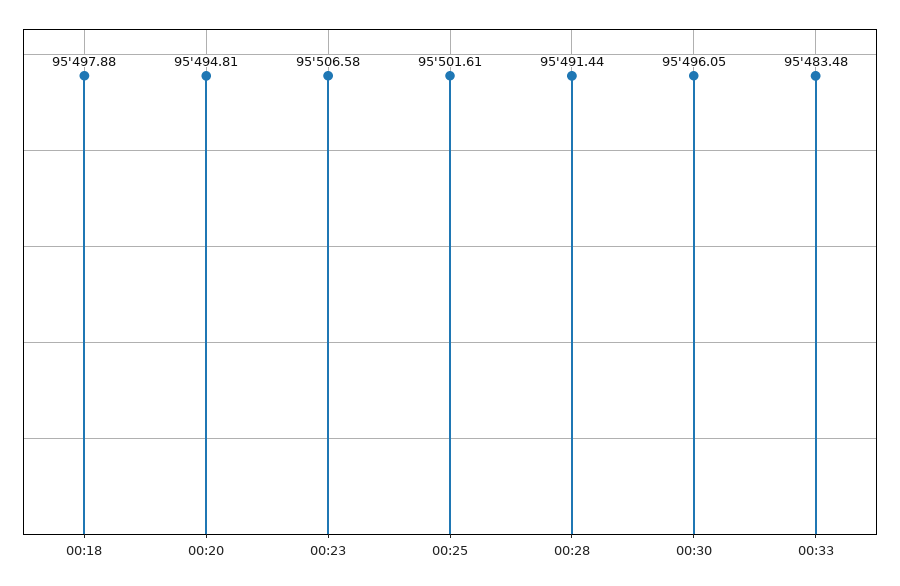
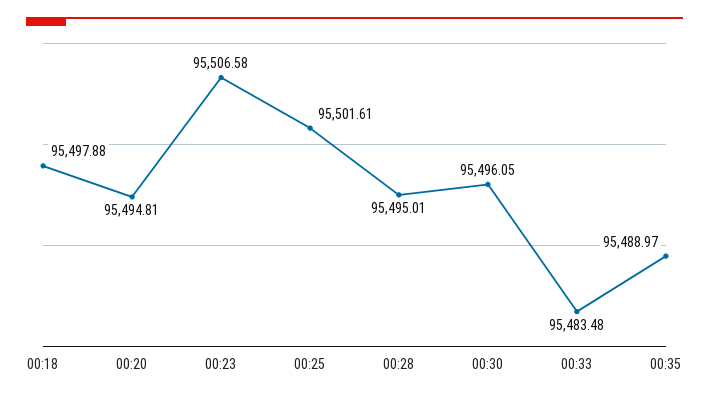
00:28: 95491.44 -> 95495.01
00:35: none -> 95488.97

